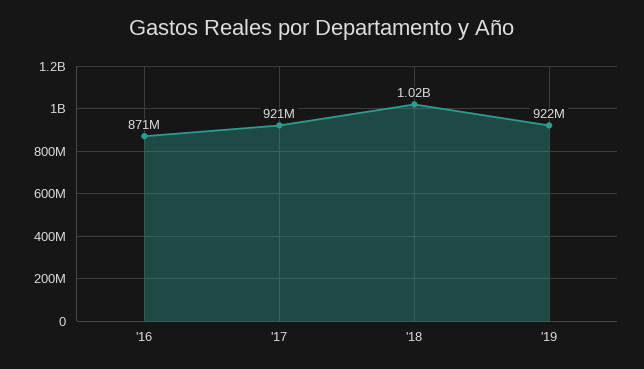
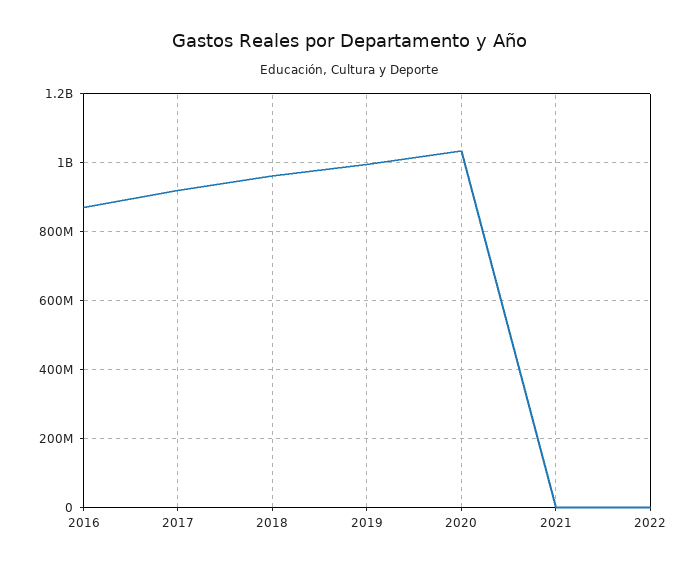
'18: 1020000000 -> 960000000
'19: 922000000 -> 1000000000
2020: none -> 1040000000
2021: none -> 0
2022: none -> 0

